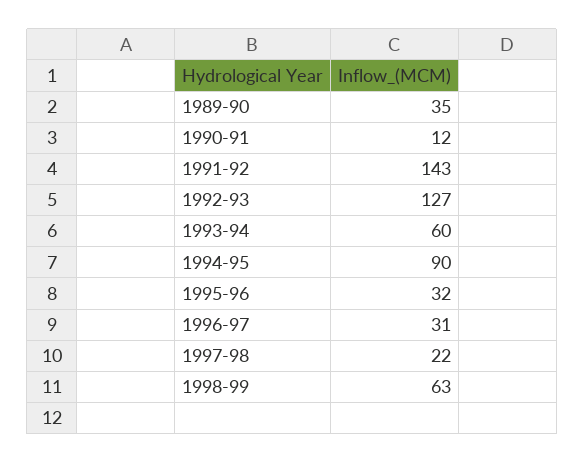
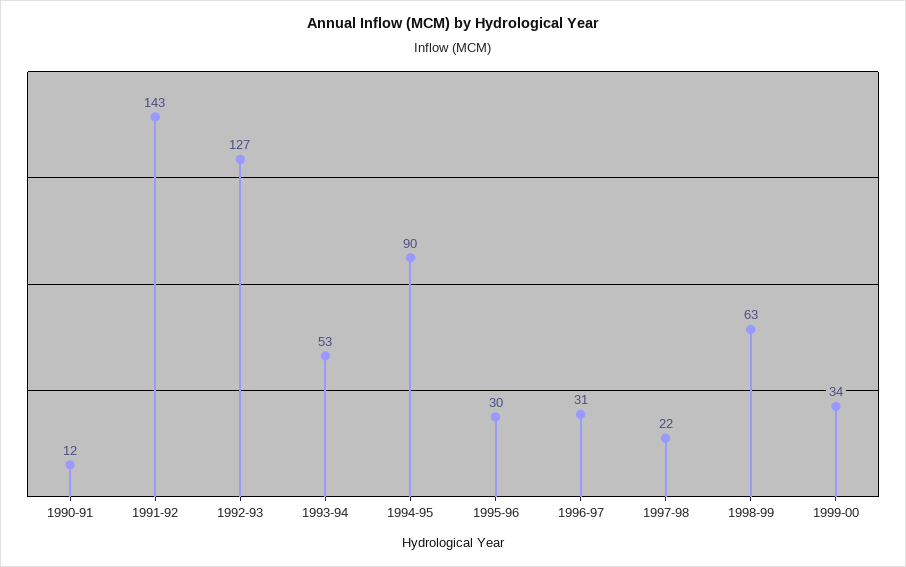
1989-90: 35 -> none
1993-94: 60 -> 53
1995-96: 32 -> 30
1999-00: none -> 34

